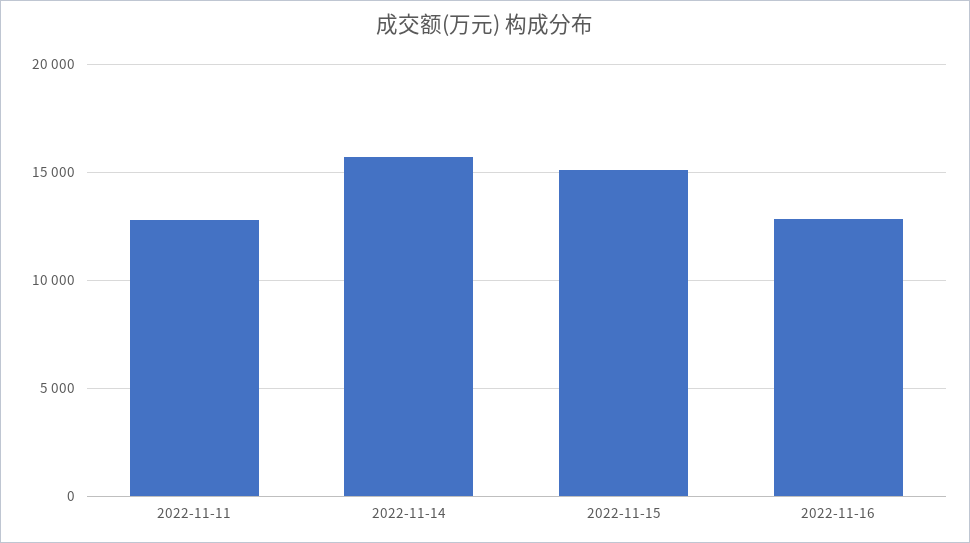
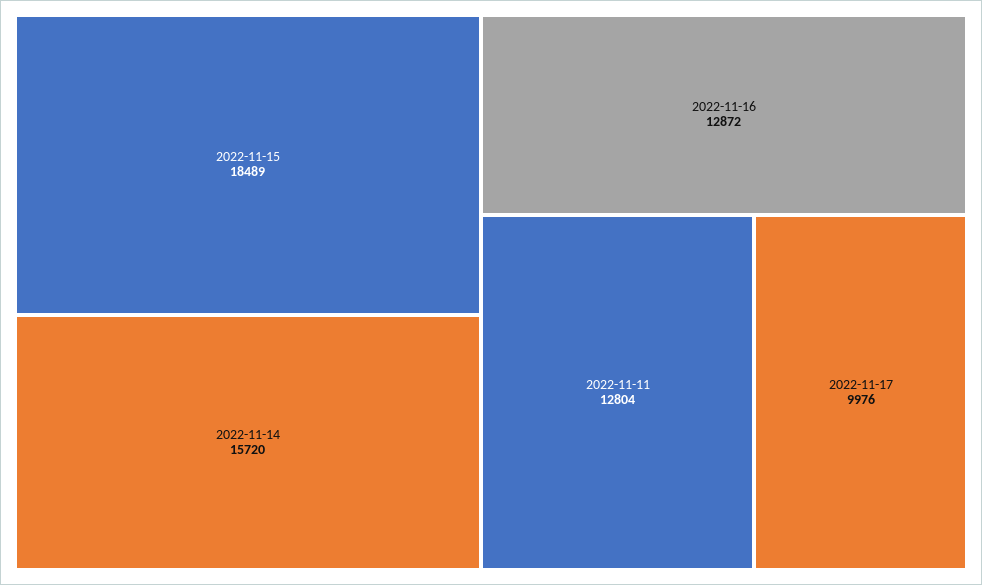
2022-11-15: 15000 -> 18489
2022-11-17: none -> 9976

